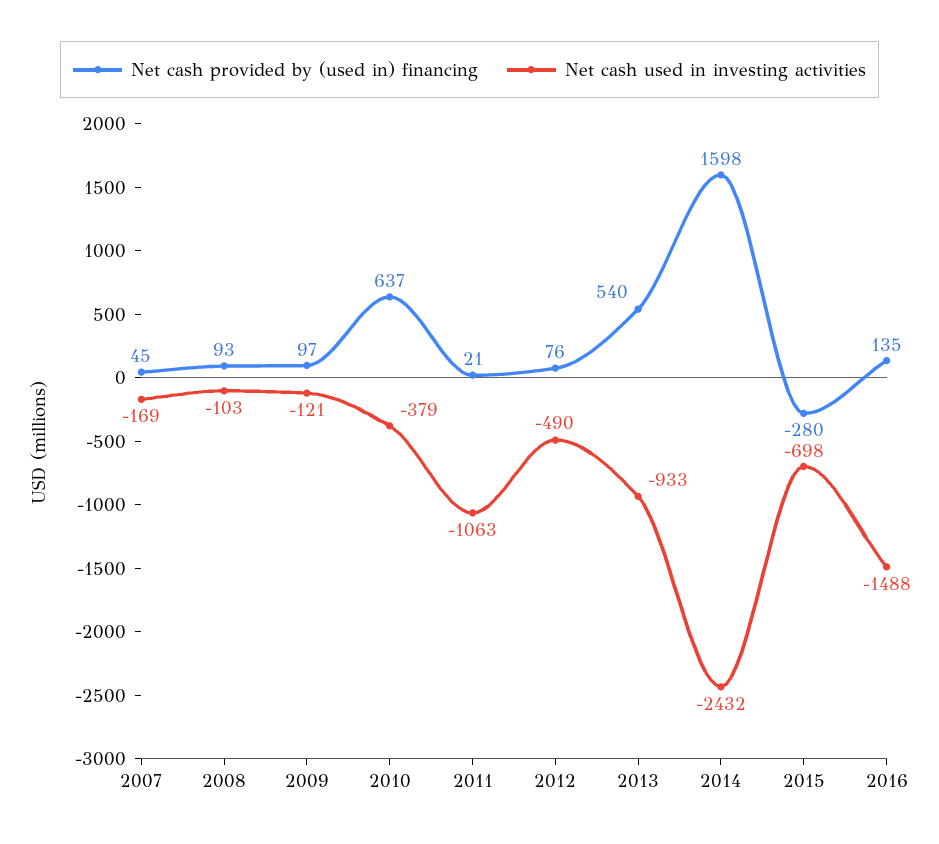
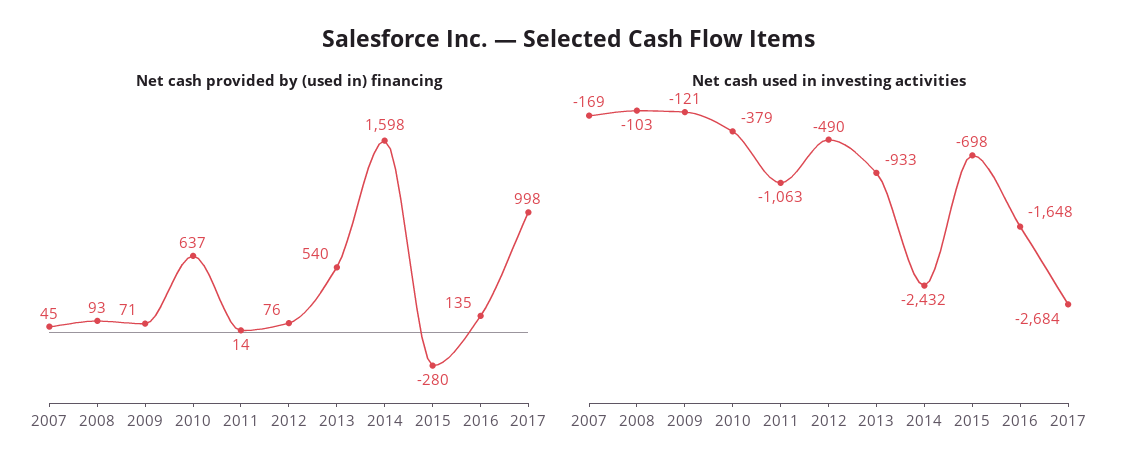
Net cash provided by (used in) financing, 2009: 97 -> 71
Net cash provided by (used in) financing, 2011: 21 -> 14
Net cash used in investing activities, 2016: -1488 -> -1648
Net cash provided by (used in) financing, 2017: none -> 998
Net cash used in investing activities, 2017: none -> -2684

